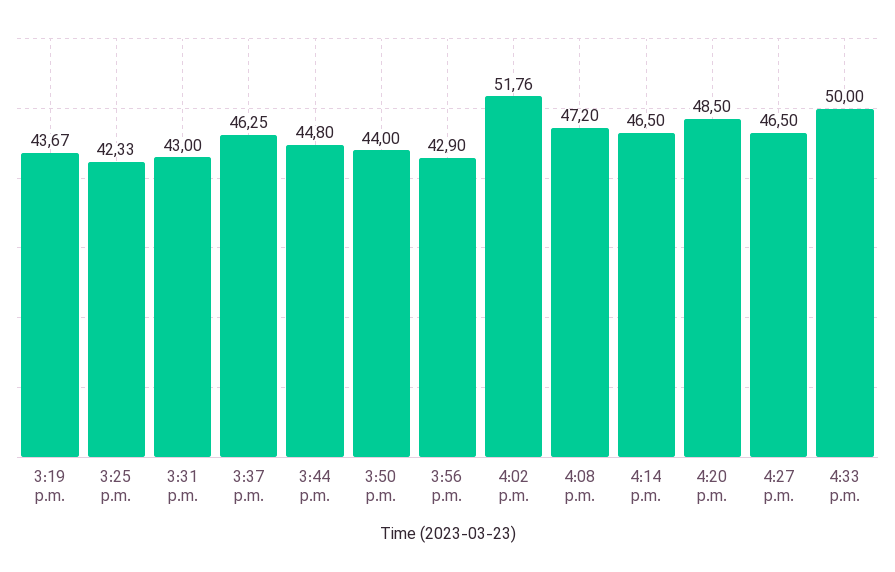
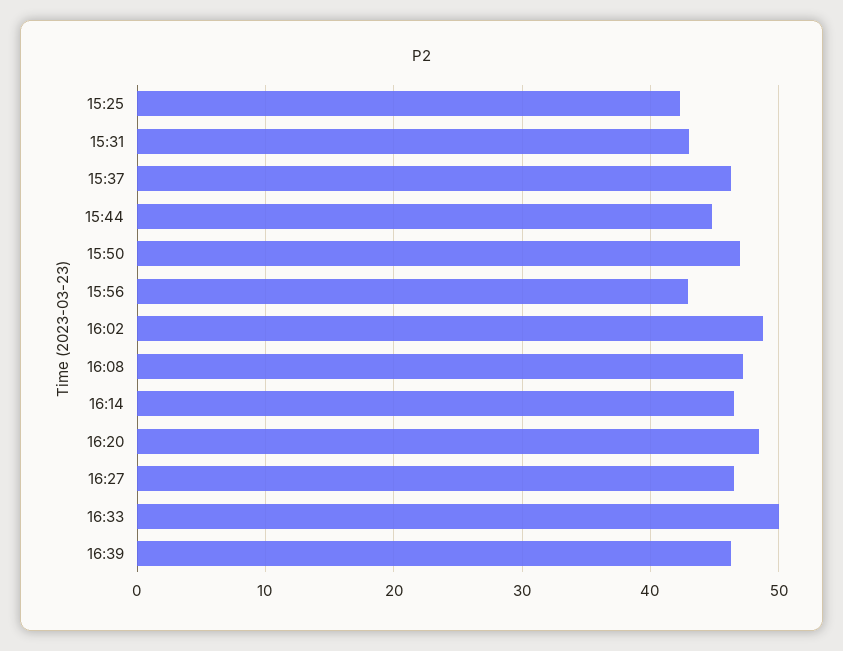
3:19 p.m.: 43.67 -> none
3:50 p.m.: 44 -> 47
4:02 p.m.: 51.76 -> 49
16:39: none -> 46

